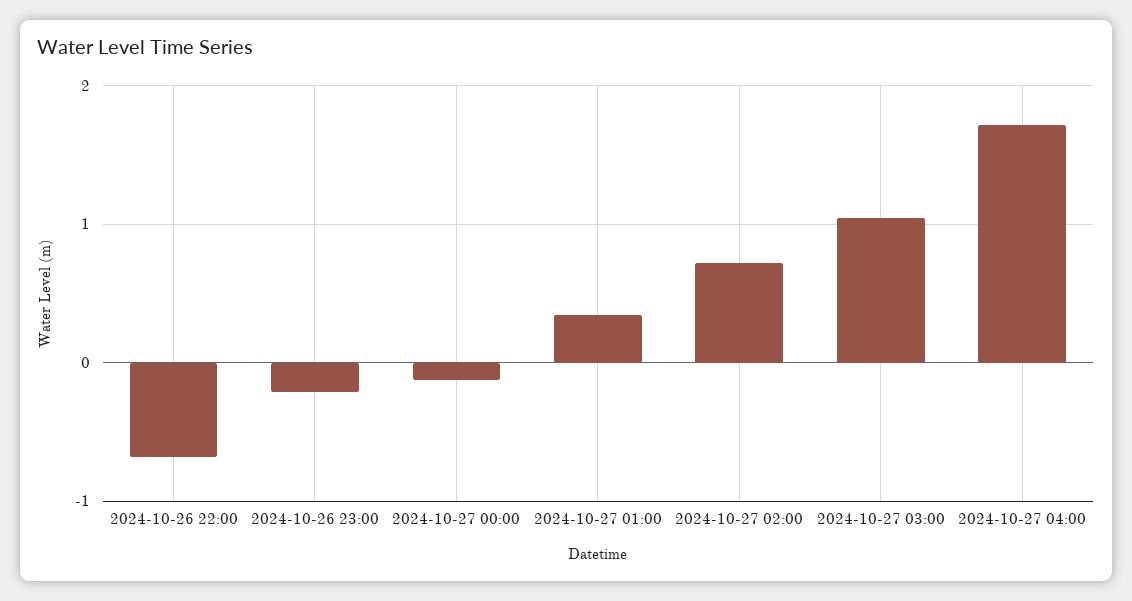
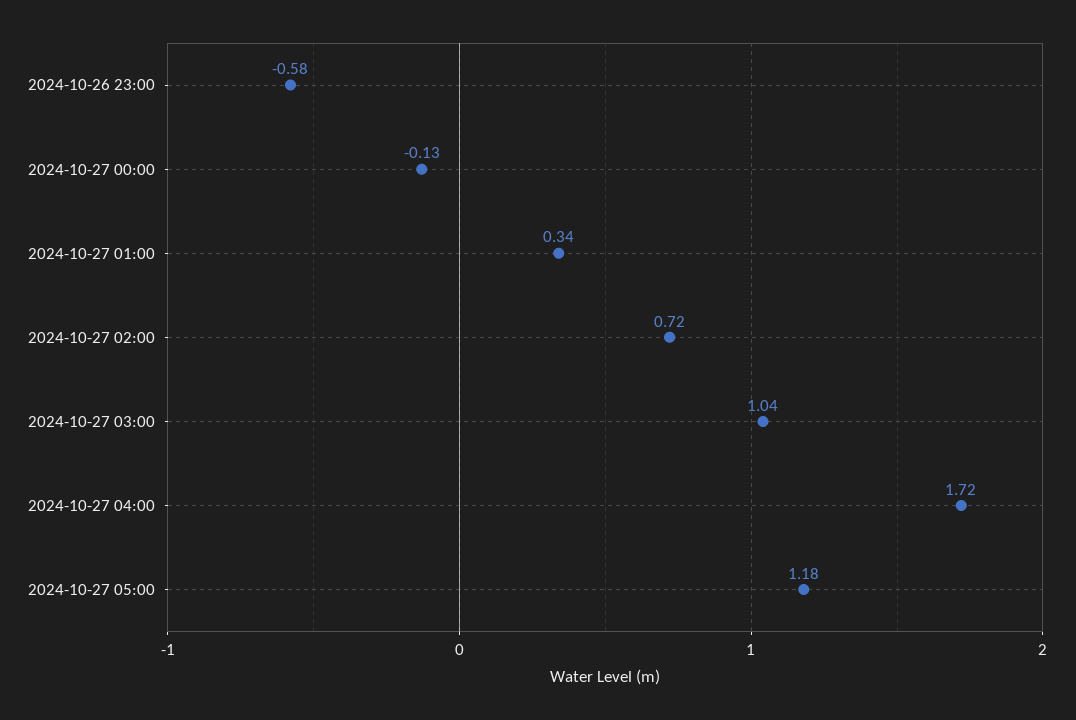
2024-10-26 22:00: -0.7 -> none
2024-10-26 23:00: -0.2 -> -0.58
2024-10-27 05:00: none -> 1.18

